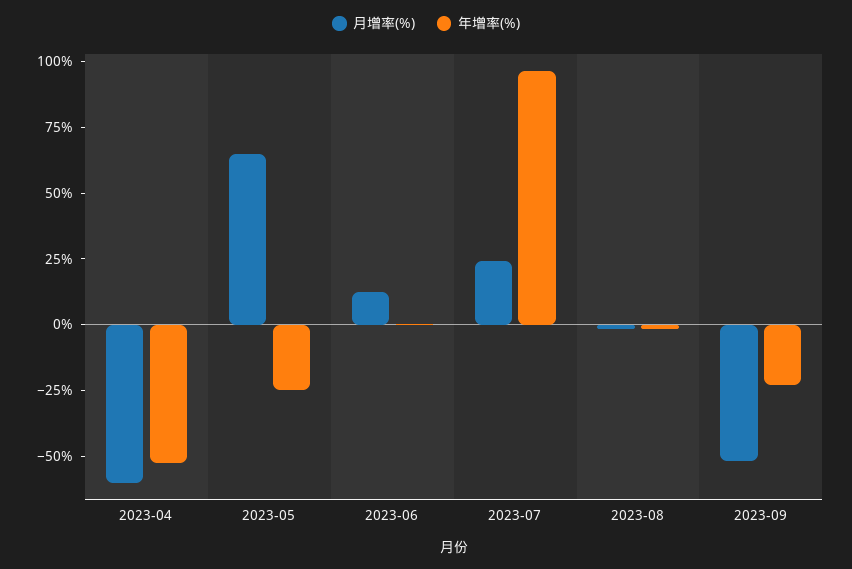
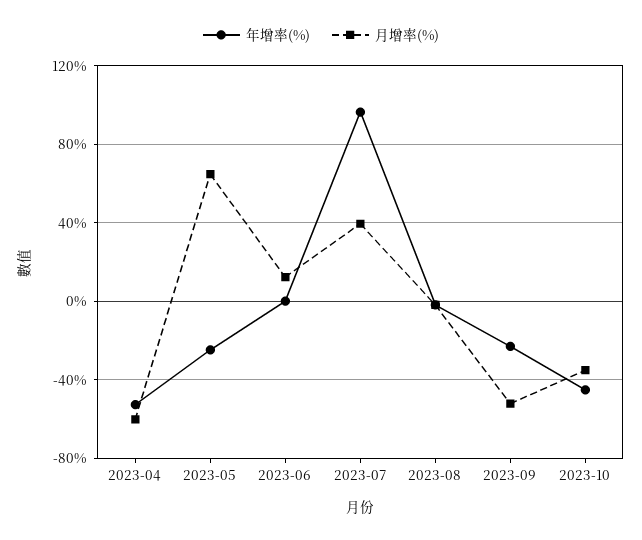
月增率(%), 2023-07: 25 -> 40
年增率(%), 2023-10: none -> -45
月增率(%), 2023-10: none -> -35

